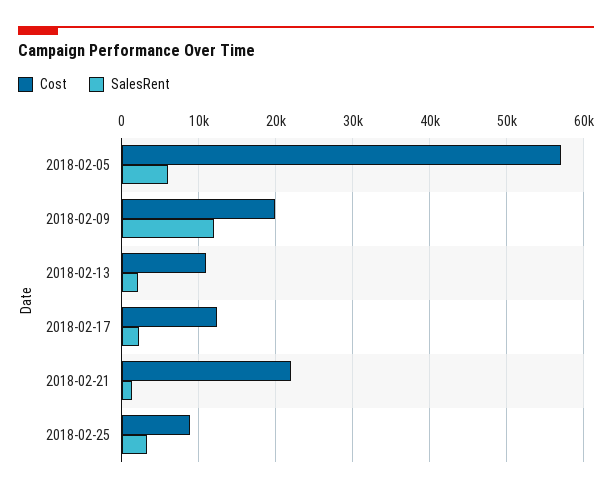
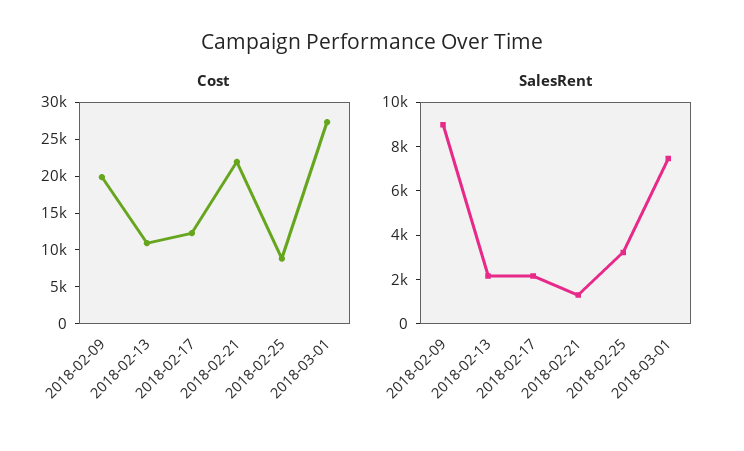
Cost, 2018-02-05: 57000 -> none
SalesRent, 2018-02-05: 6000 -> none
SalesRent, 2018-02-09: 12000 -> 9000
Cost, 2018-03-01: none -> 27500
SalesRent, 2018-03-01: none -> 7500

